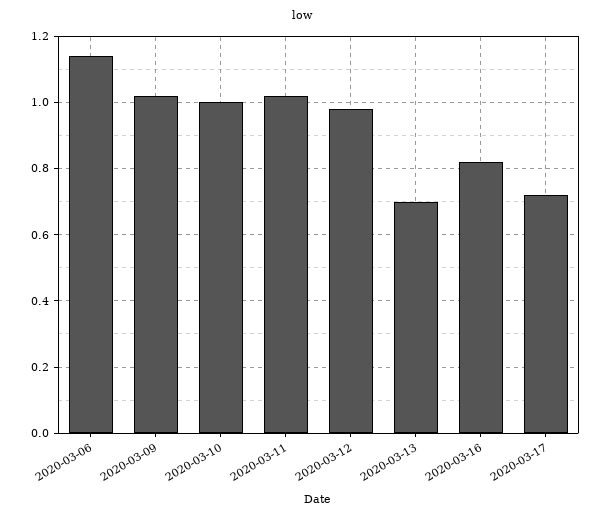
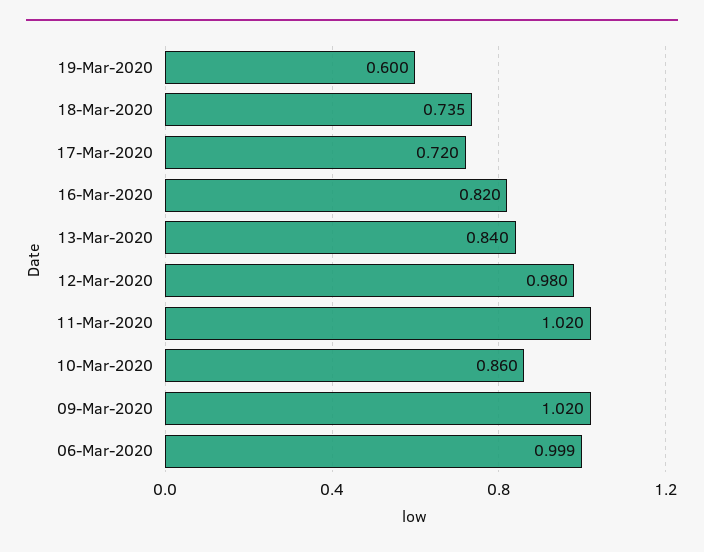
2020-03-06: 1.15 -> 0.999
2020-03-10: 1 -> 0.86
2020-03-13: 0.7 -> 0.84
19-Mar-2020: none -> 0.6
18-Mar-2020: none -> 0.735

